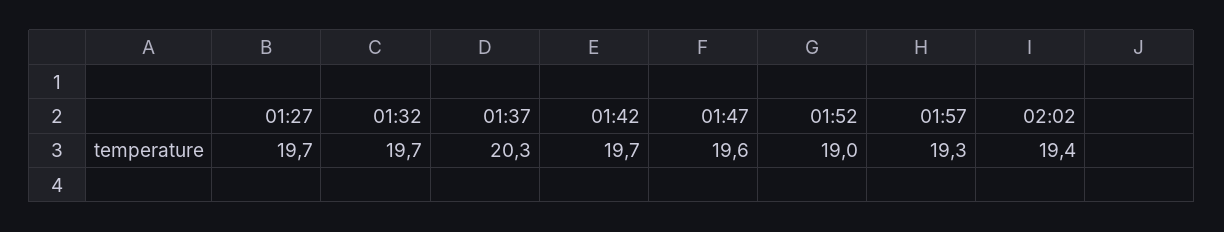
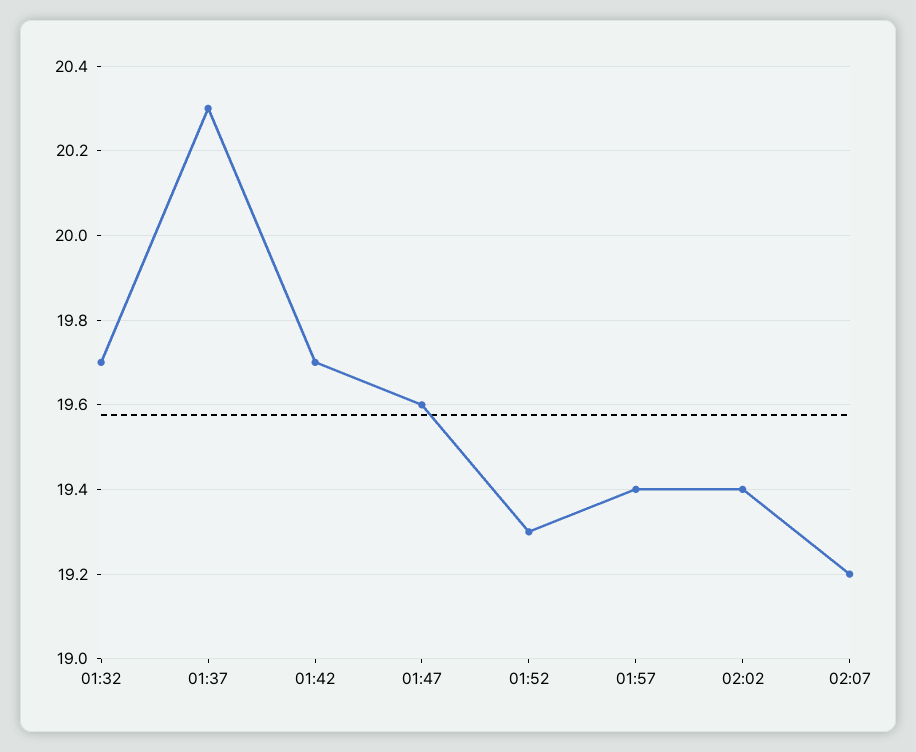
01:27: 19.7 -> none
01:52: 19 -> 19.3
01:57: 19.3 -> 19.4
02:07: none -> 19.2

